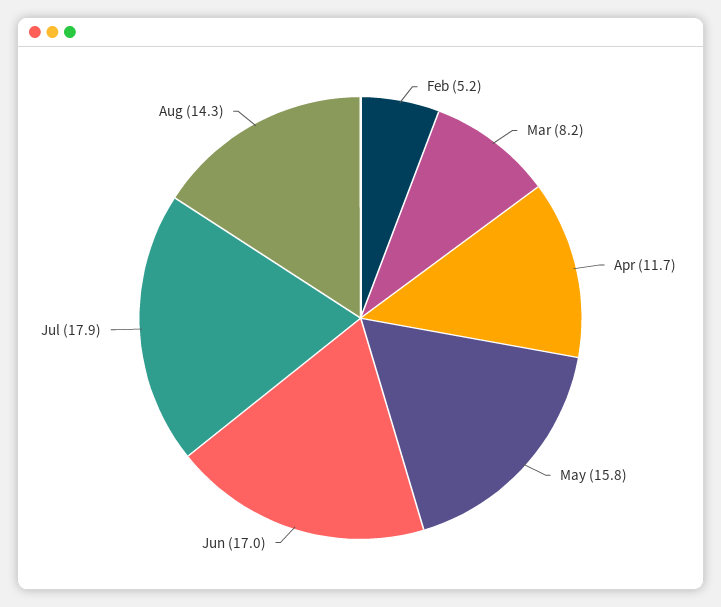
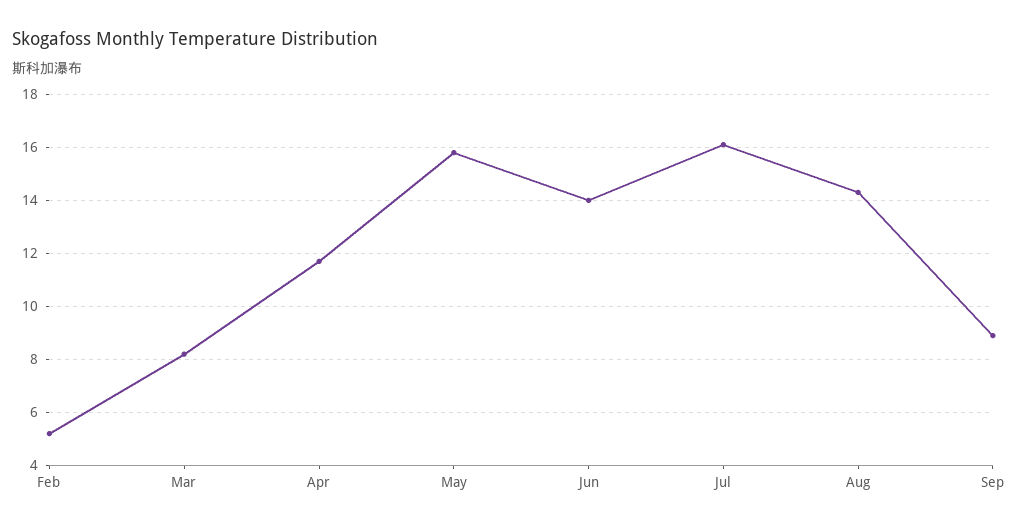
Jun: 17 -> 14
Jul: 17.9 -> 16
Sep: none -> 9

